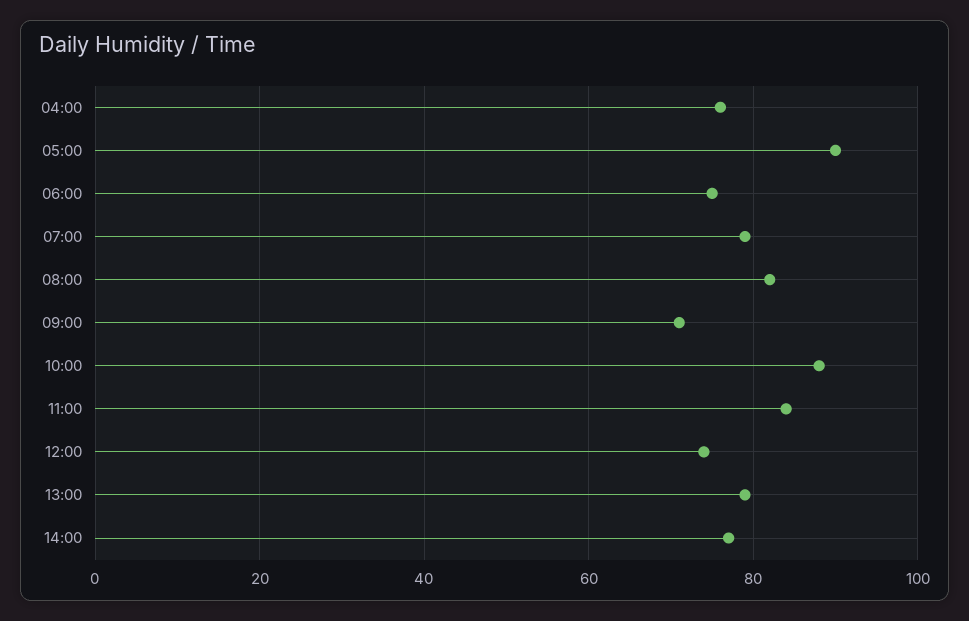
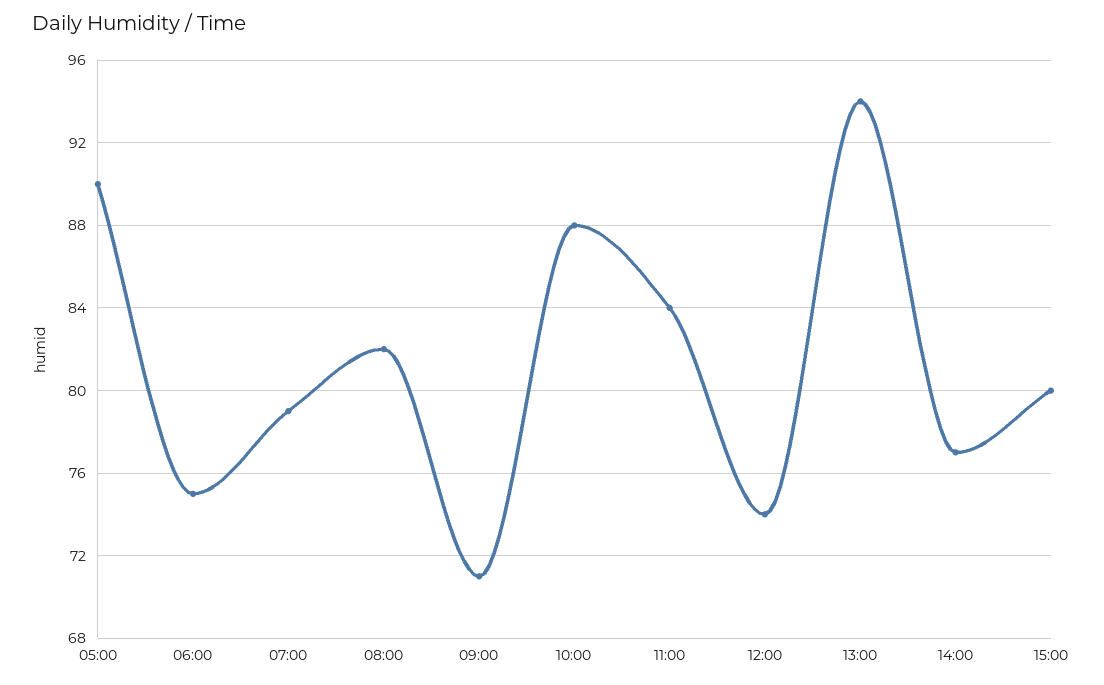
04:00: 75 -> none
13:00: 80 -> 94
15:00: none -> 80

